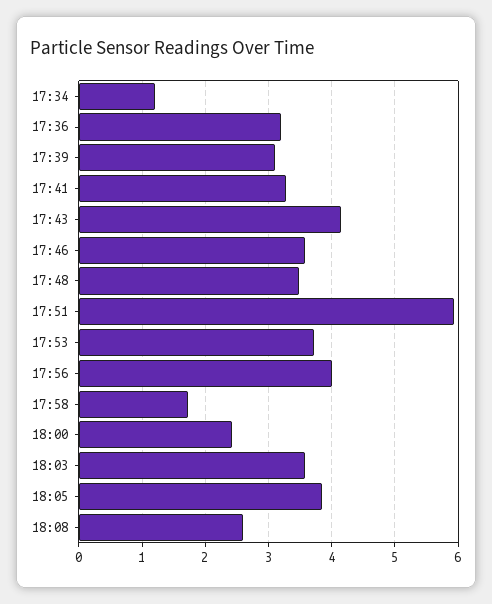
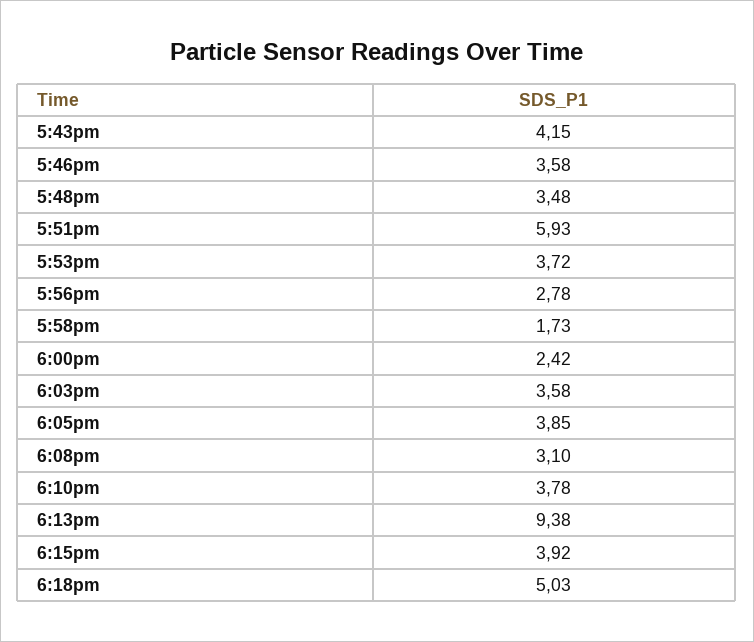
17:34: 1.2 -> none
17:36: 3.2 -> none
17:39: 3.1 -> none
17:41: 3.3 -> none
17:56: 4 -> 2.78
18:08: 2.6 -> 3.1
6:10pm: none -> 3.78
6:13pm: none -> 9.38
6:15pm: none -> 3.92
6:18pm: none -> 5.03

